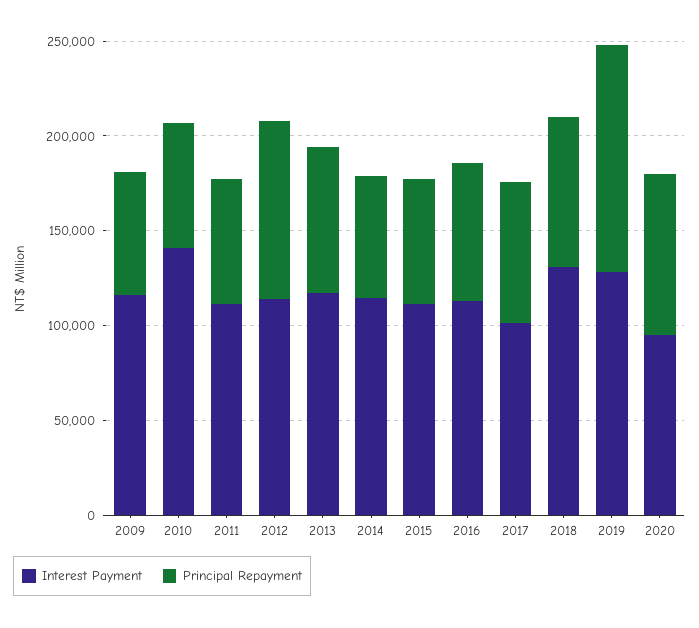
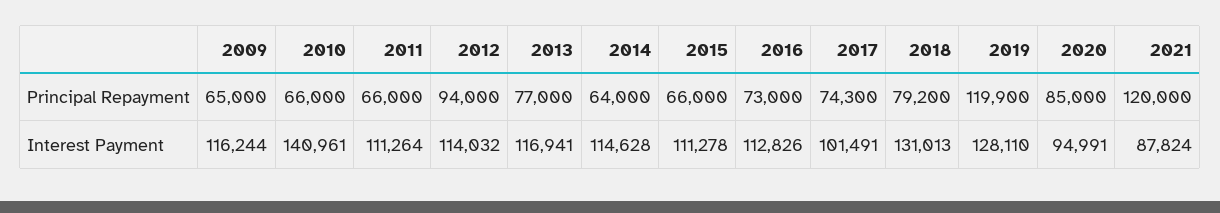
Principal Repayment, 2021: none -> 120000
Interest Payment, 2021: none -> 87824

